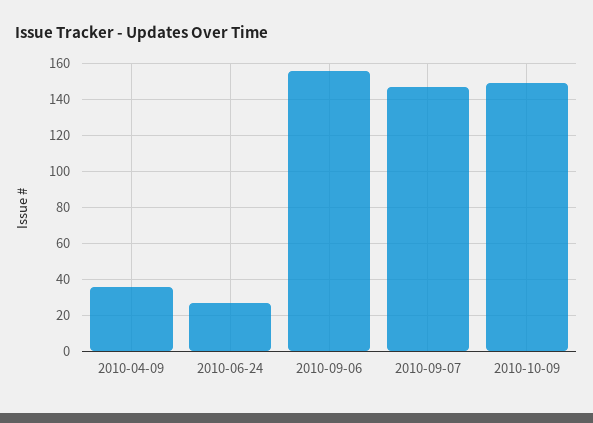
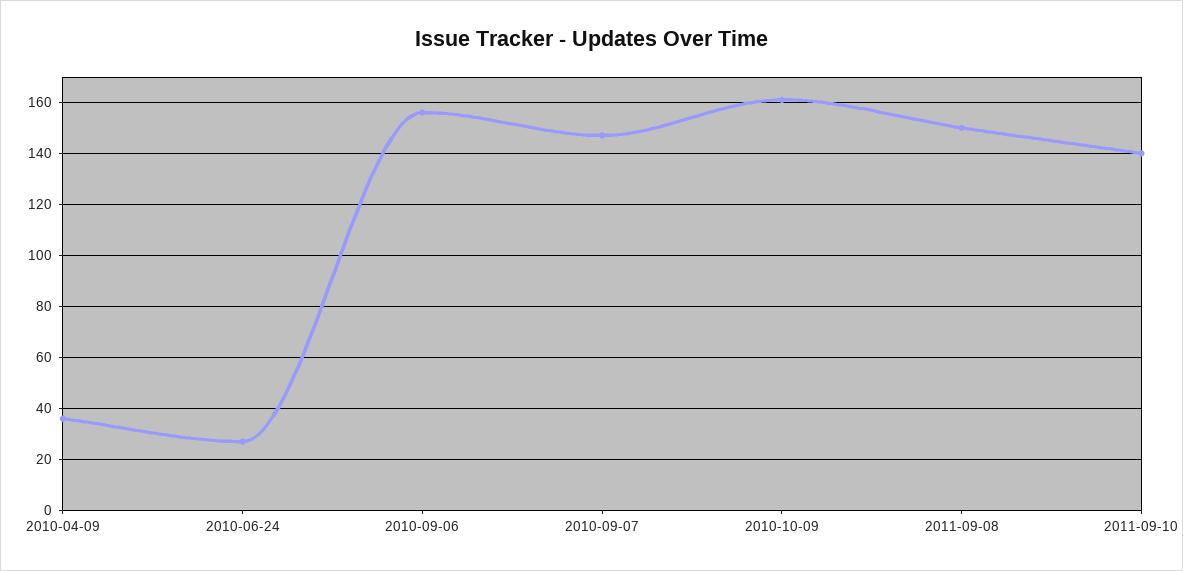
2010-10-09: 150 -> 160
2011-09-08: none -> 150
2011-09-10: none -> 140

